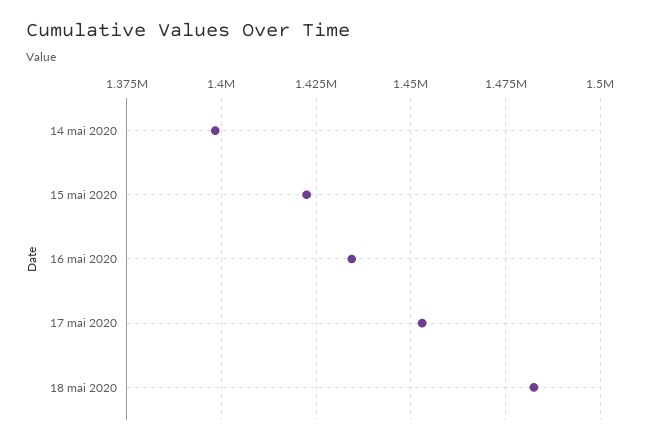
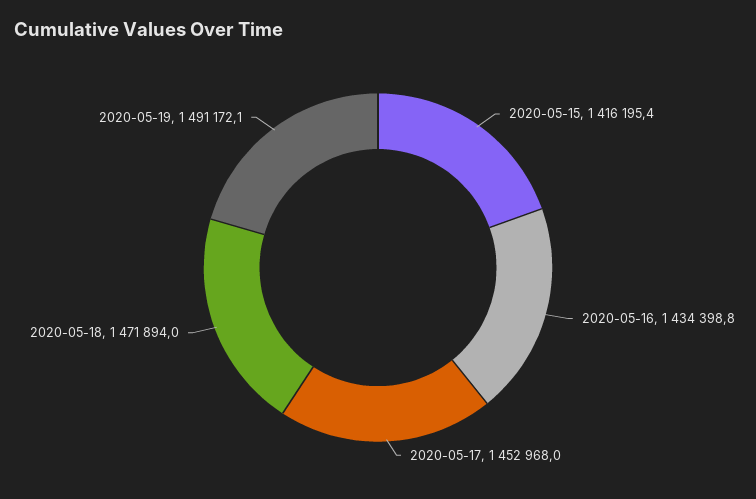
14 mai 2020: 1397500 -> none
15 mai 2020: 1422500 -> 1416195.4
18 mai 2020: 1482500 -> 1471894
2020-05-19: none -> 1491172.1

